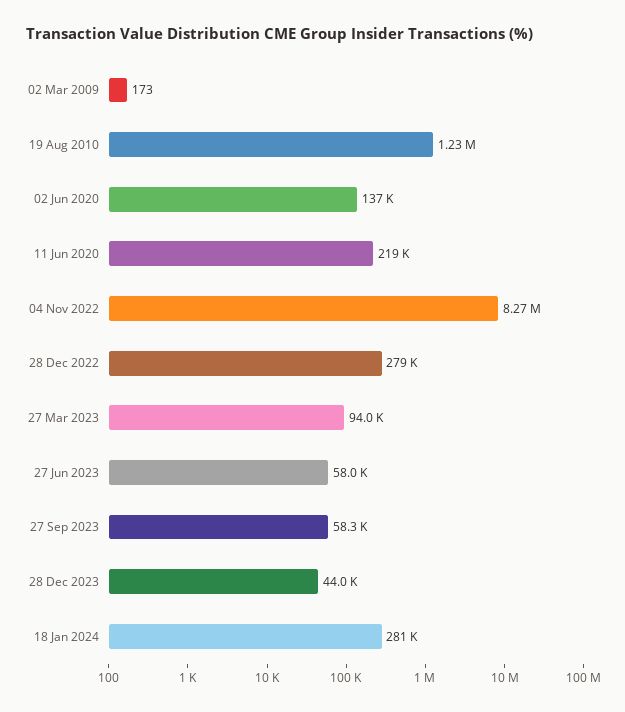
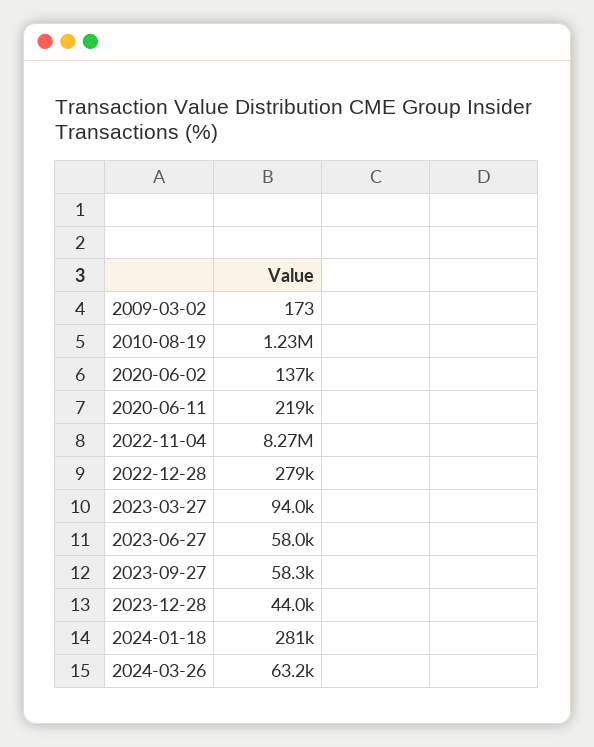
2024-03-26: none -> 63200

